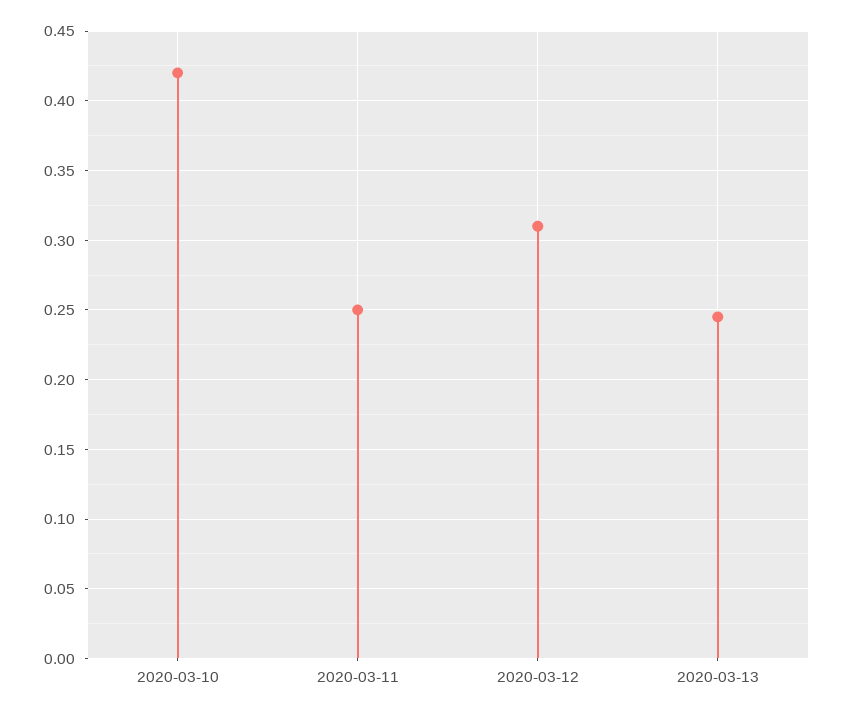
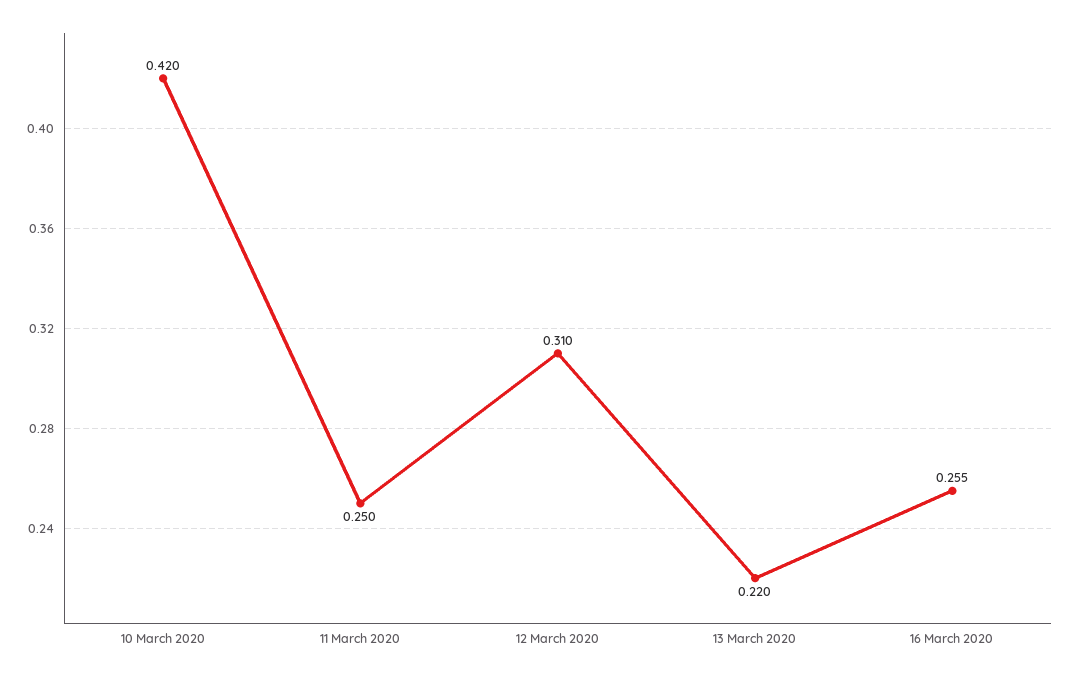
2020-03-13: 0.245 -> 0.22
16 March 2020: none -> 0.255

